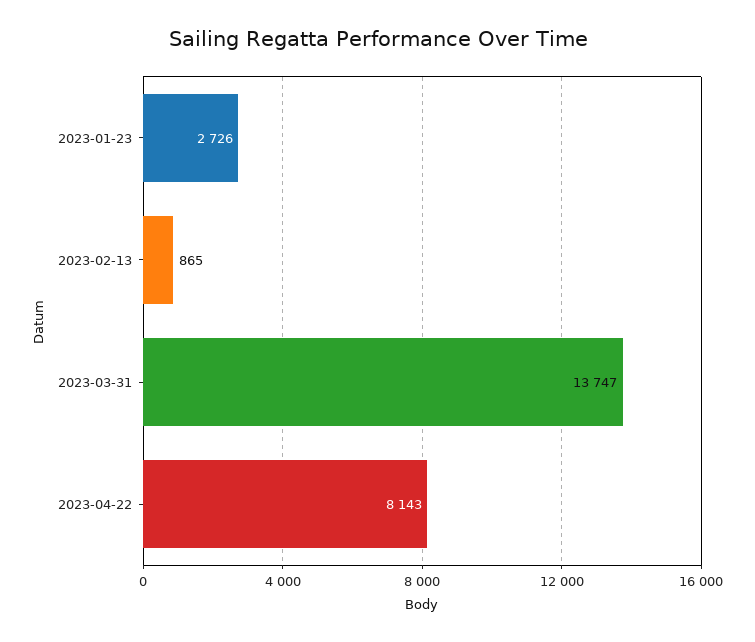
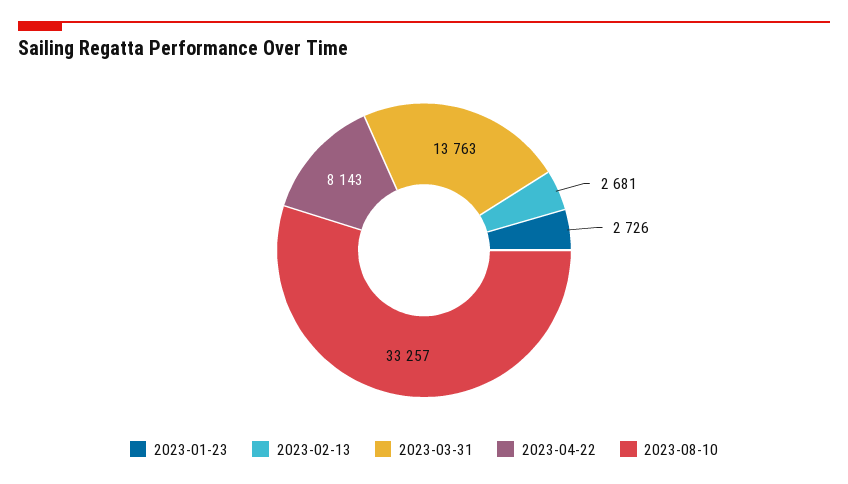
2023-02-13: 865 -> 2681
2023-03-31: 13747 -> 13763
2023-08-10: none -> 33257

